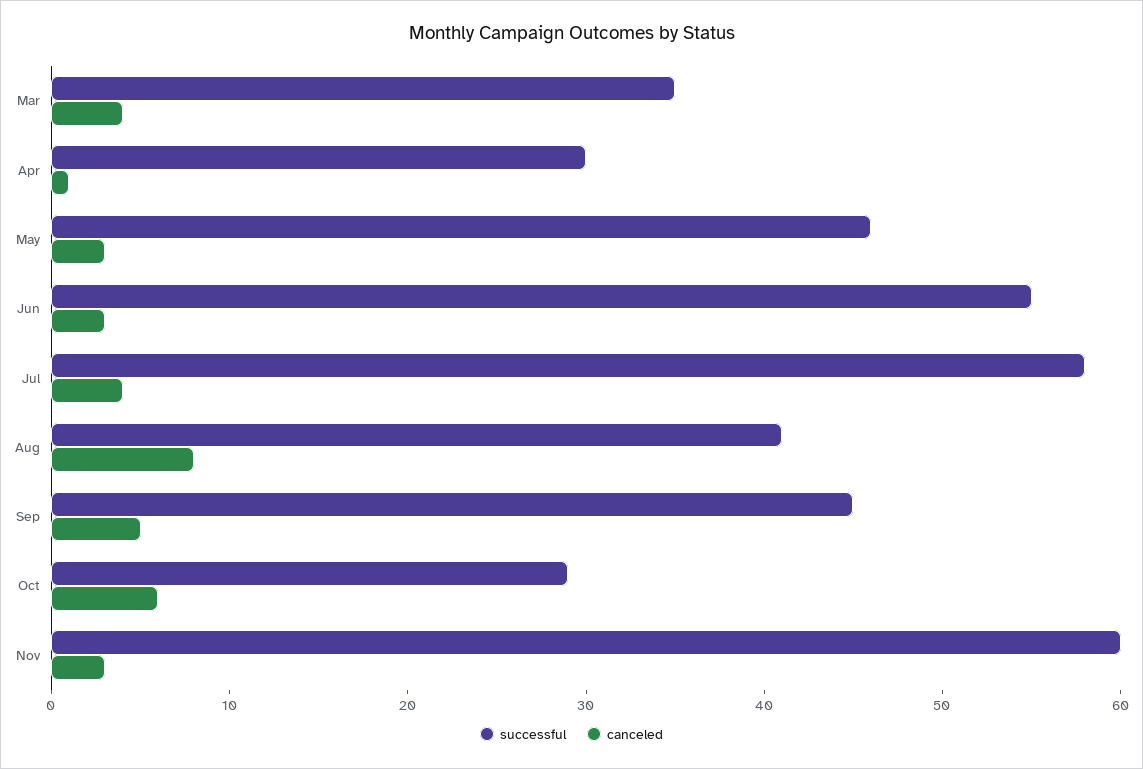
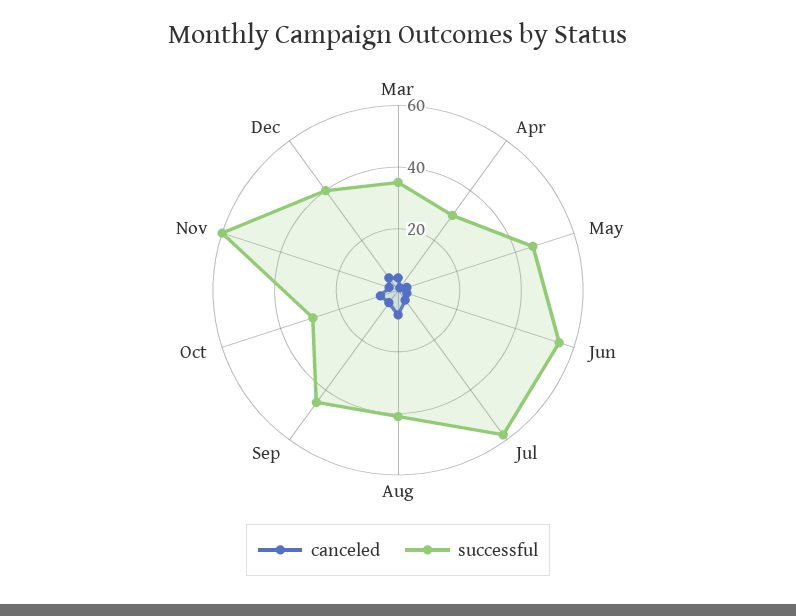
canceled, Dec: none -> 5
successful, Dec: none -> 40

